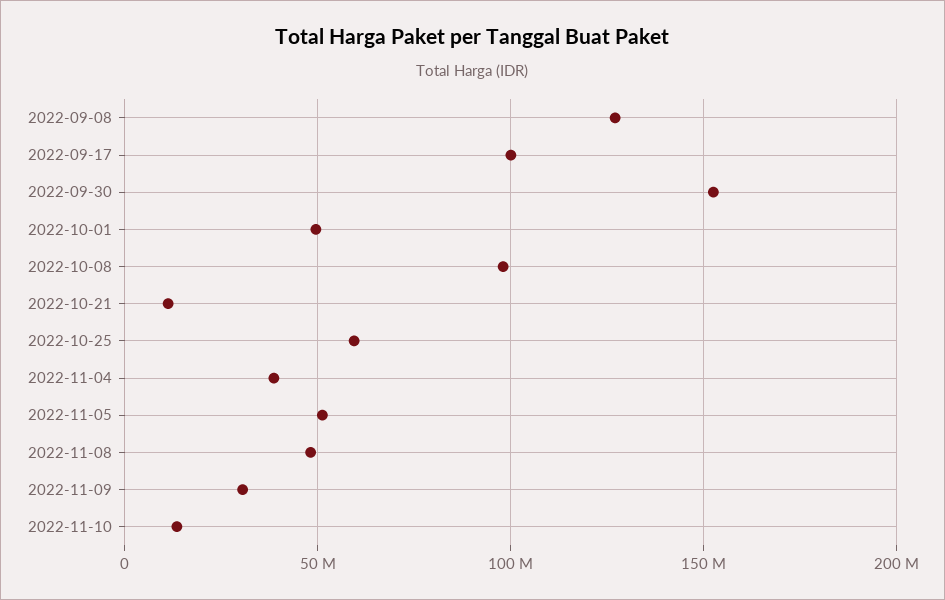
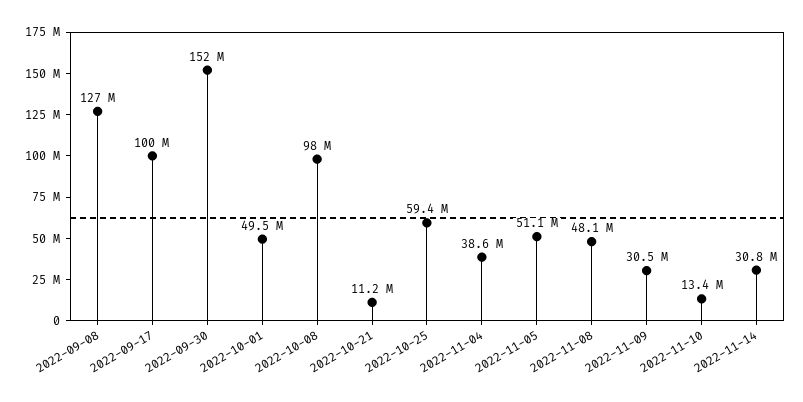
2022-11-14: none -> 30800000

